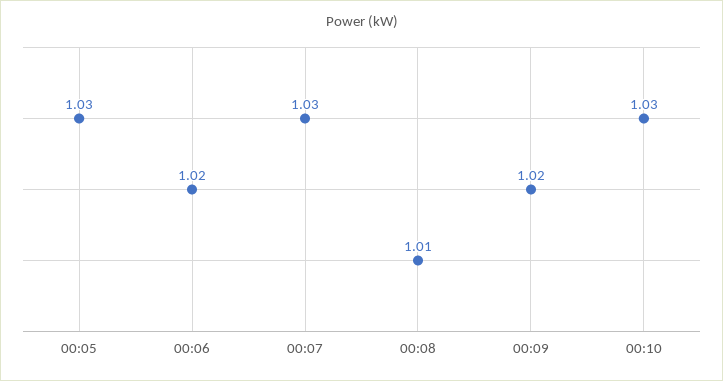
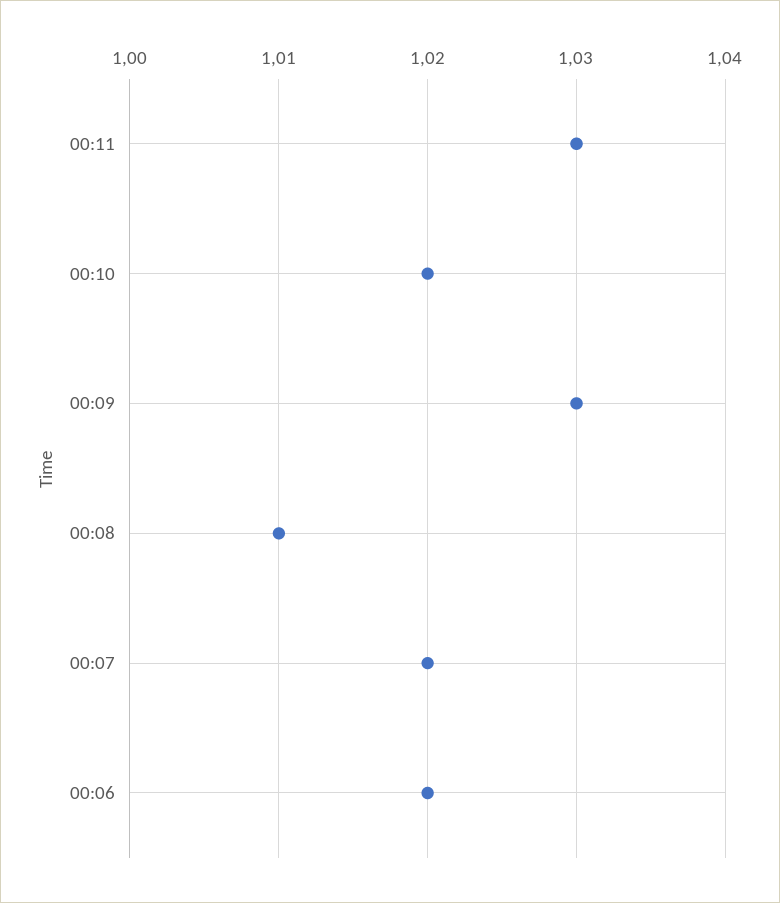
00:05: 1.03 -> none
00:07: 1.03 -> 1.02
00:09: 1.02 -> 1.03
00:10: 1.03 -> 1.02
00:11: none -> 1.03

